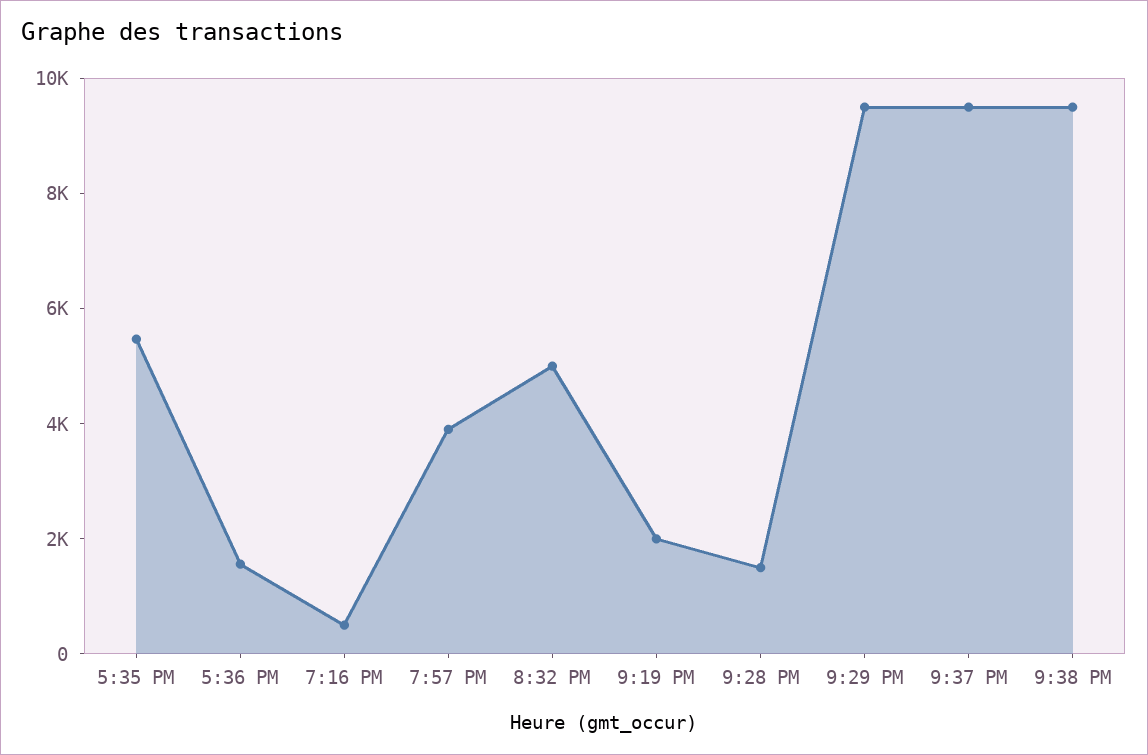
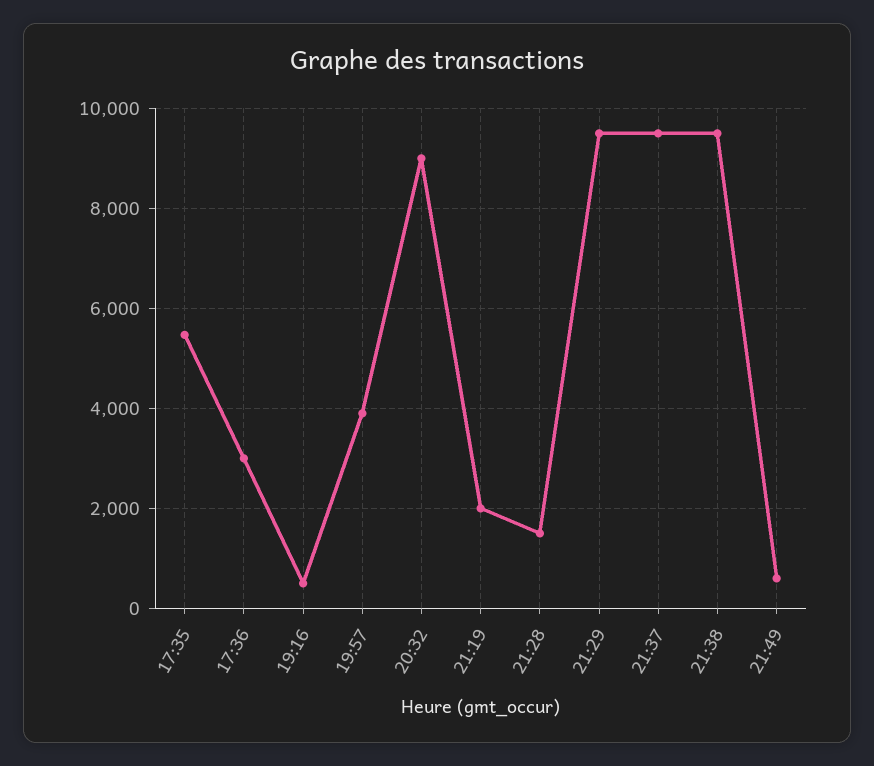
5:36 PM: 1500 -> 3000
8:32 PM: 5000 -> 9000
21:49: none -> 600

